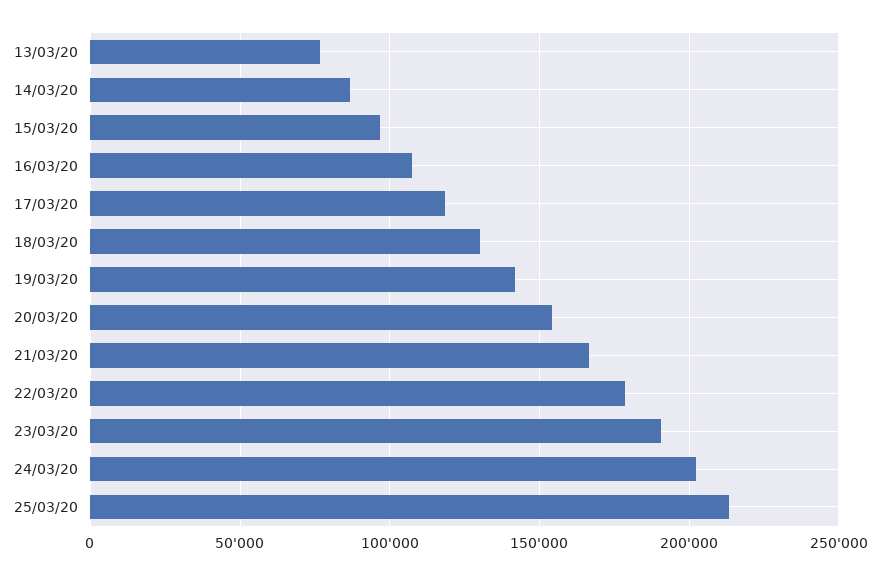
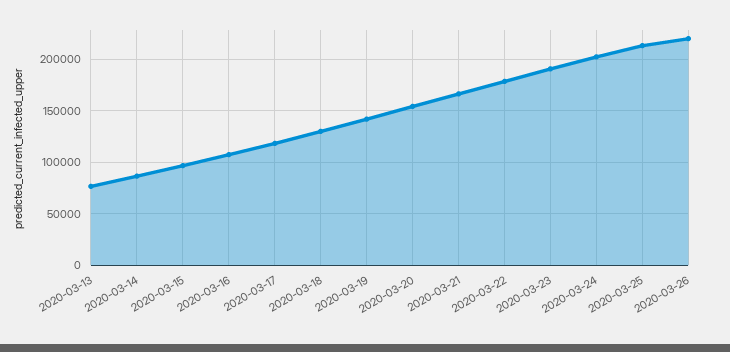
2020-03-26: none -> 220000

